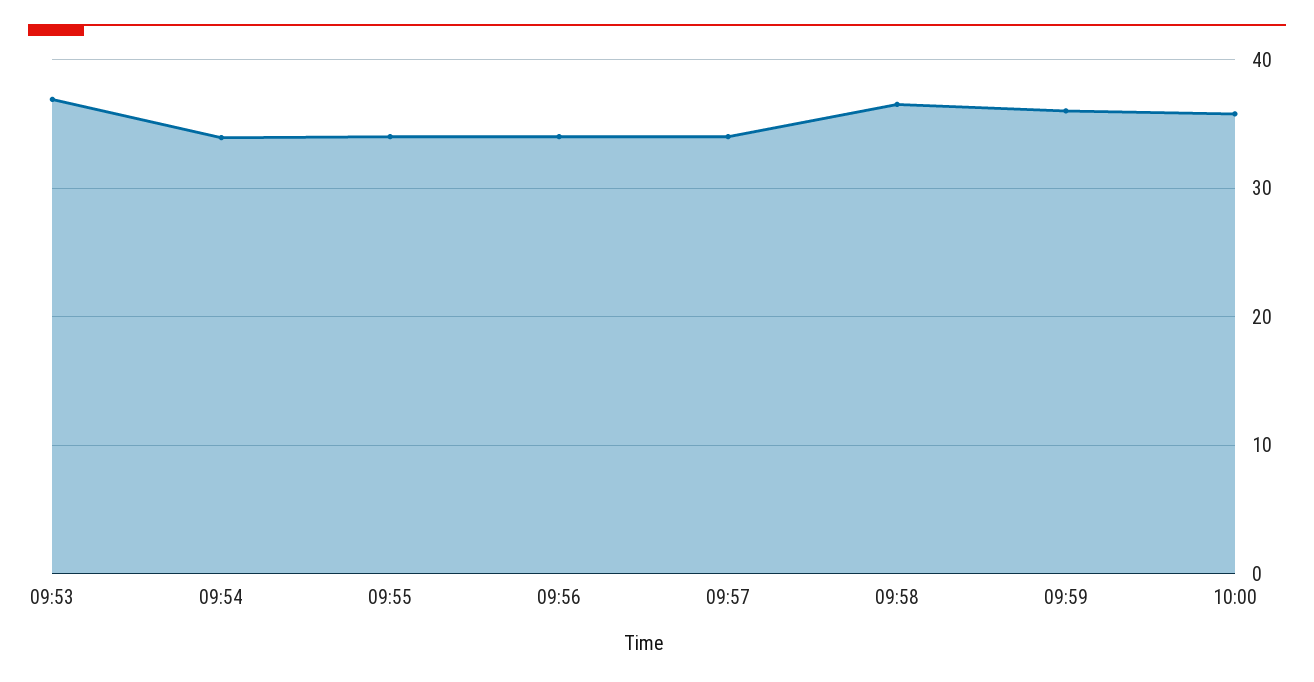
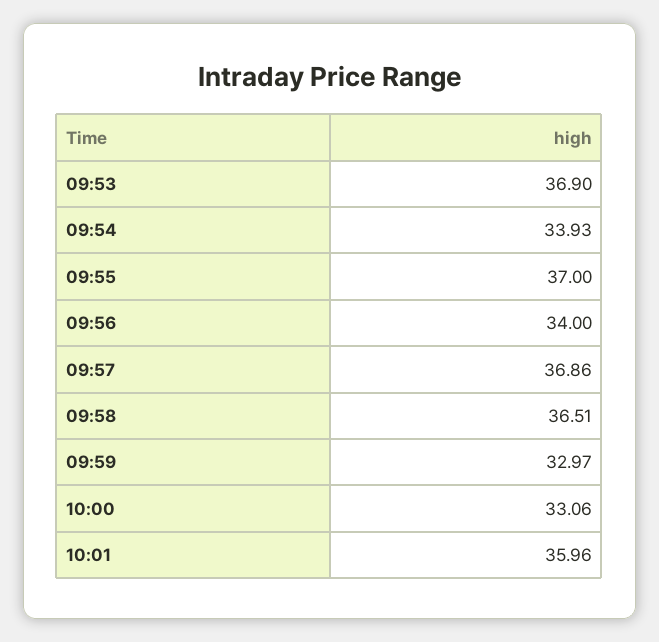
09:55: 34 -> 37
09:57: 34 -> 36.86
09:59: 36 -> 32.97
10:00: 36 -> 33.06
10:01: none -> 35.96

